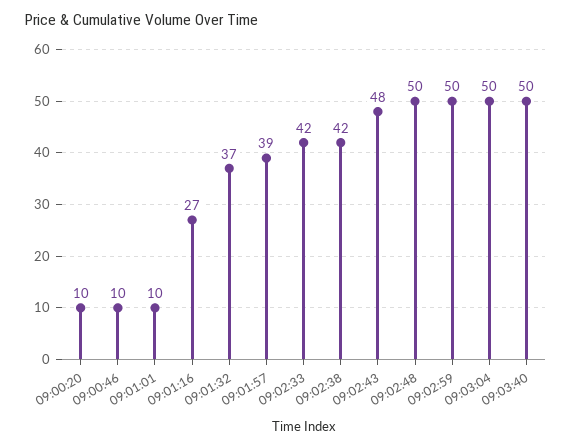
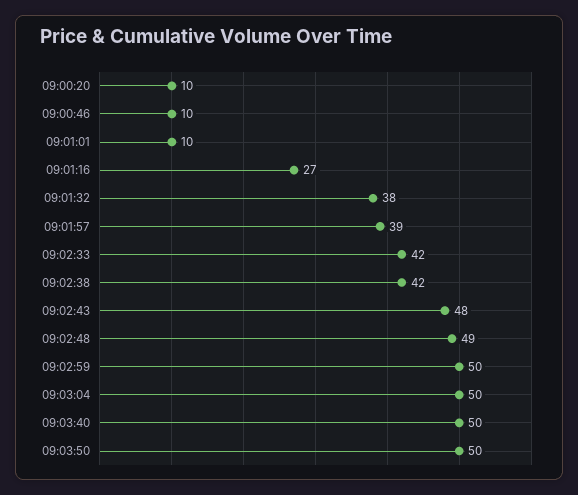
09:01:32: 37 -> 38
09:02:48: 50 -> 49
09:03:50: none -> 50

